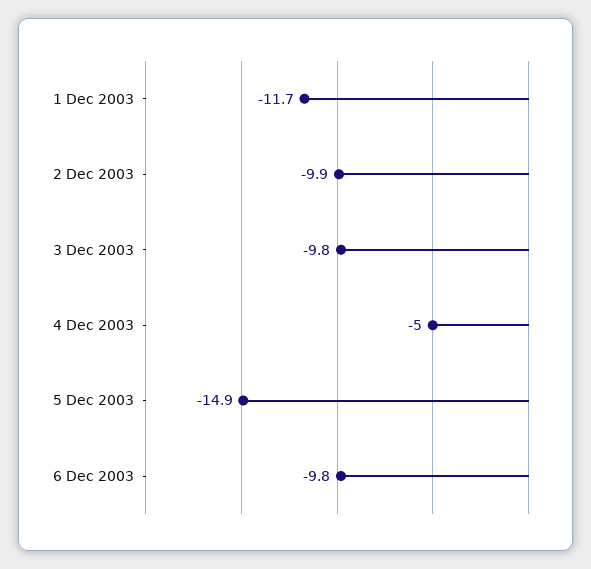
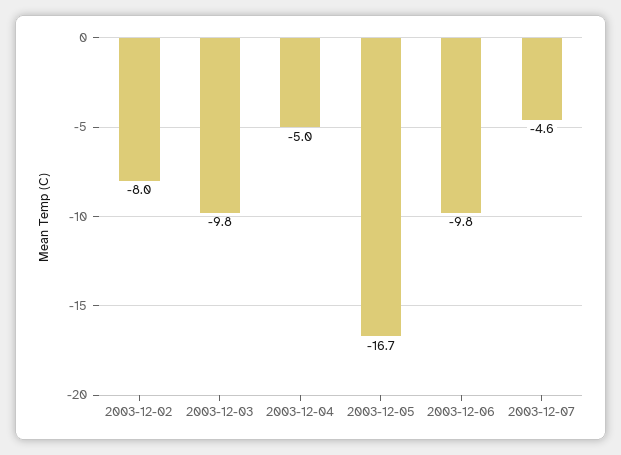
1 Dec 2003: -11.7 -> none
2 Dec 2003: -9.9 -> -8
5 Dec 2003: -14.9 -> -16.7
2003-12-07: none -> -4.6

